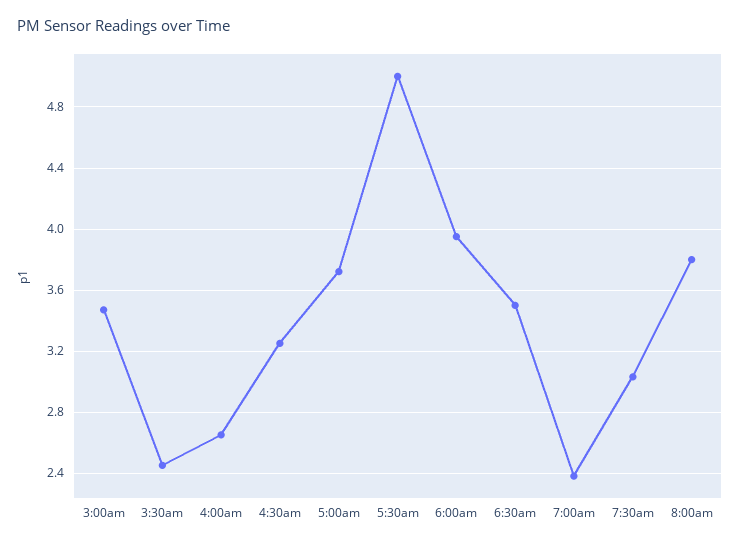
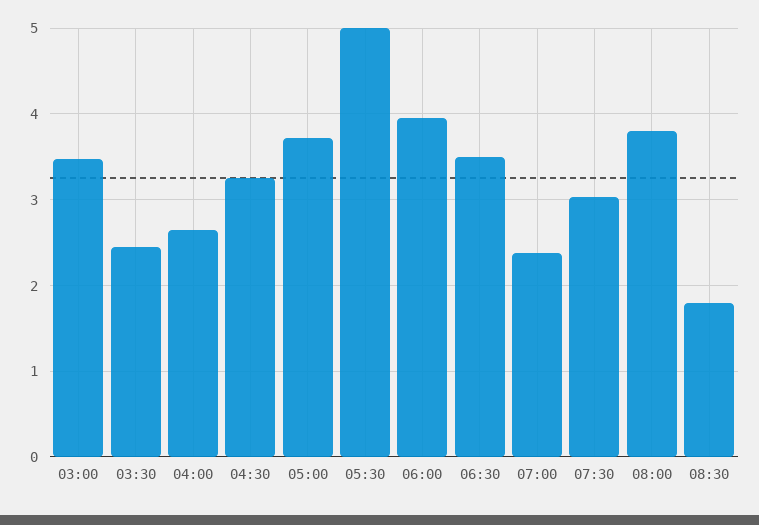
08:30: none -> 1.8

